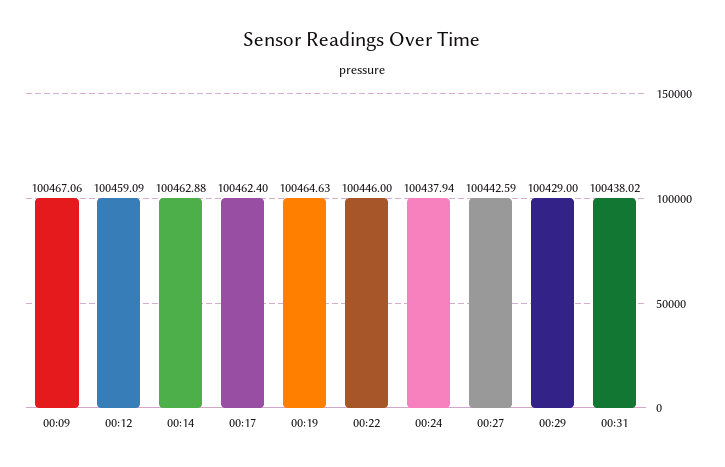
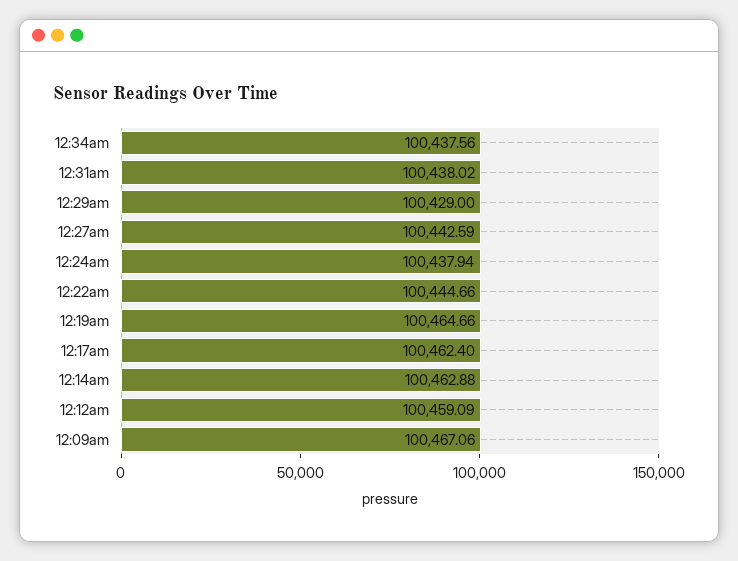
00:19: 100464.63 -> 100464.66
00:22: 100446 -> 100444.66
12:34am: none -> 100437.56

